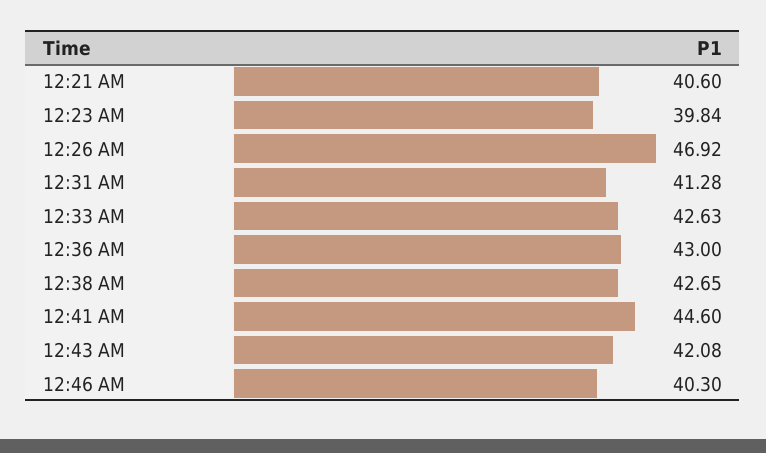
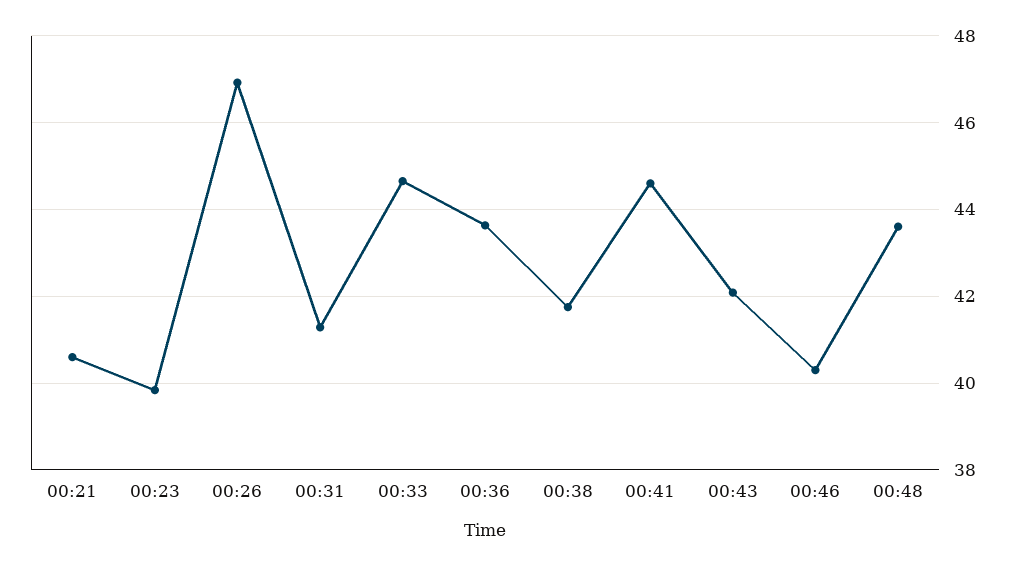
12:33 AM: 42.63 -> 44.6
12:36 AM: 43 -> 43.6
12:38 AM: 42.65 -> 41.8
00:48: none -> 43.6

